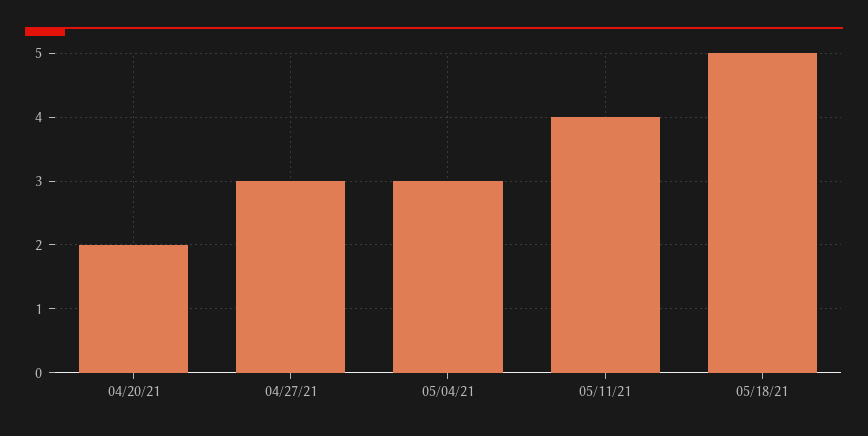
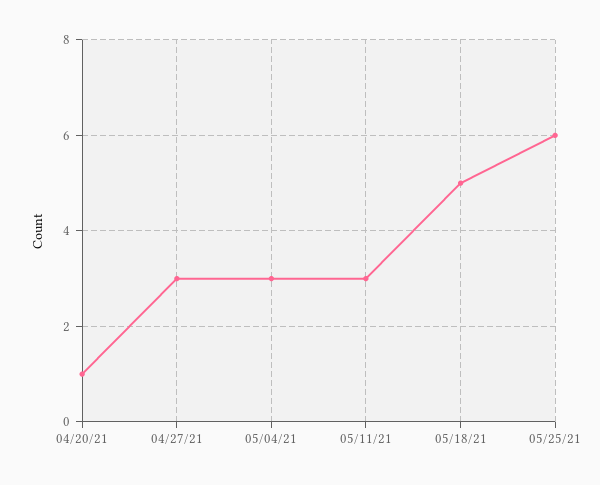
04/20/21: 2 -> 1
05/11/21: 4 -> 3
05/25/21: none -> 6

